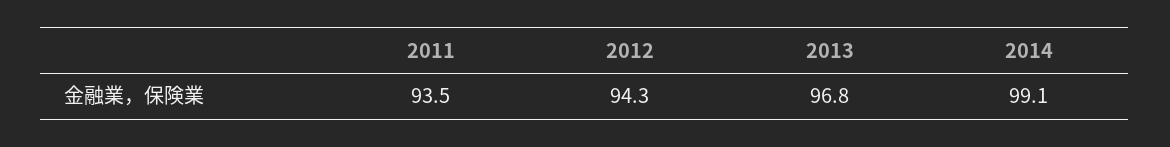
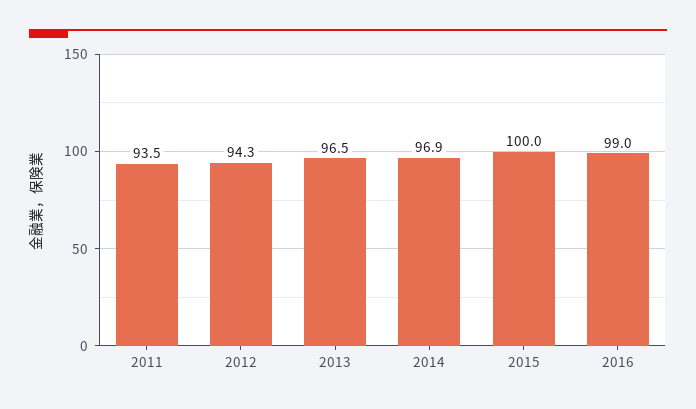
2013: 96.8 -> 96.5
2014: 99.1 -> 96.9
2015: none -> 100
2016: none -> 99

